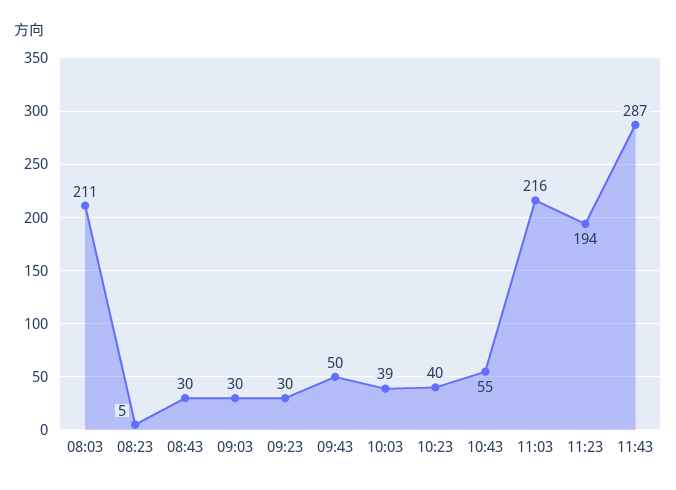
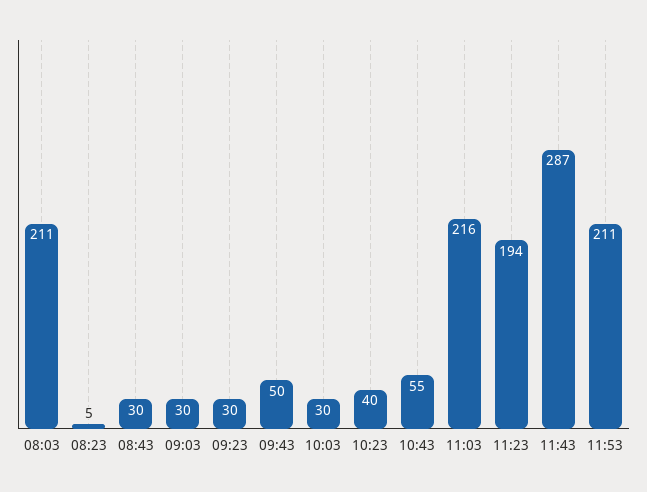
10:03: 39 -> 30
11:53: none -> 211

